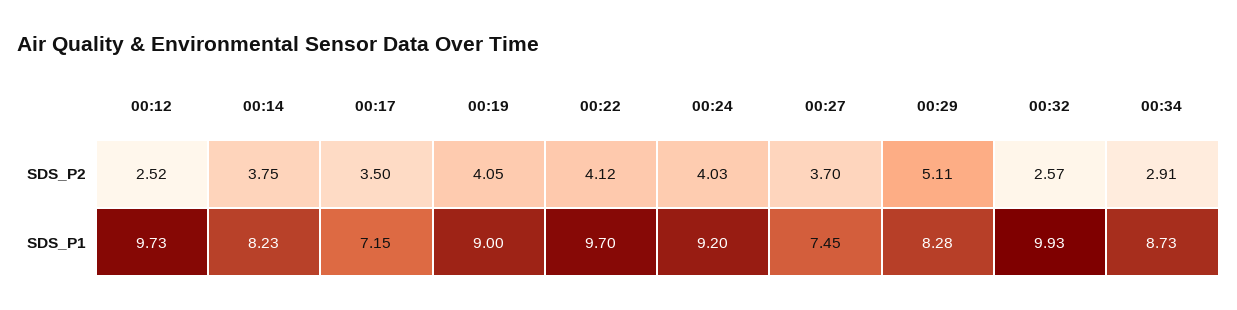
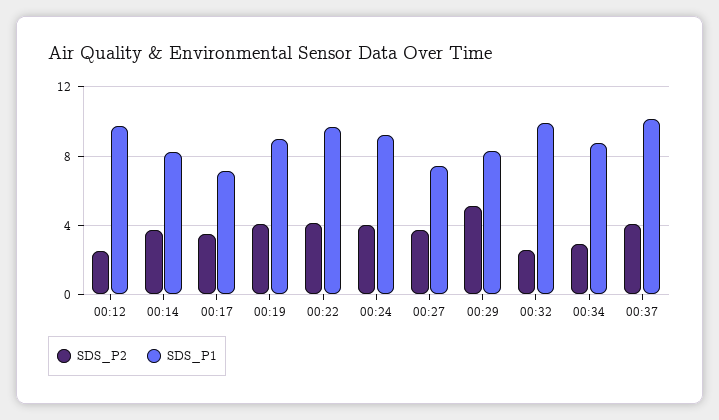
SDS_P2, 00:37: none -> 4
SDS_P1, 00:37: none -> 10

